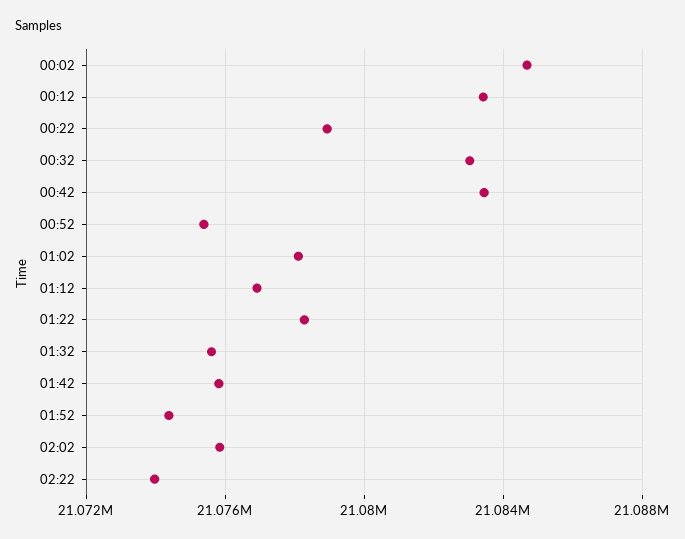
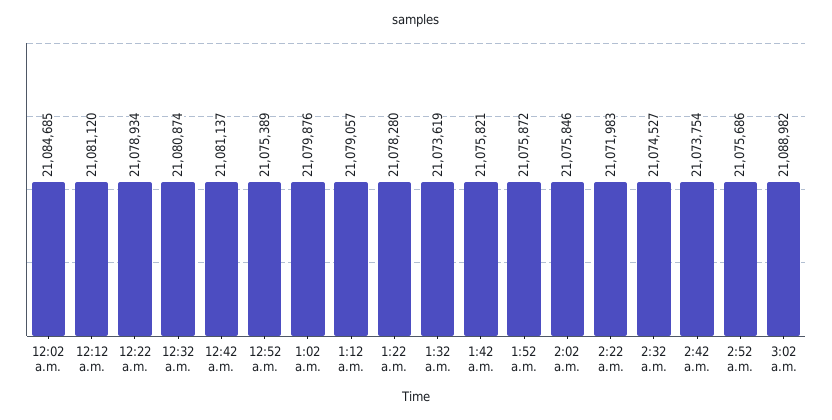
00:12: 21083500 -> 21081120
00:32: 21083000 -> 21080874
00:42: 21083500 -> 21081137
01:02: 21078000 -> 21079876
01:12: 21077000 -> 21079057
01:32: 21075500 -> 21073619
01:52: 21074500 -> 21075872
02:22: 21074000 -> 21071983
2:32 a.m.: none -> 21074527
2:42 a.m.: none -> 21073754
2:52 a.m.: none -> 21075686
3:02 a.m.: none -> 21088982

